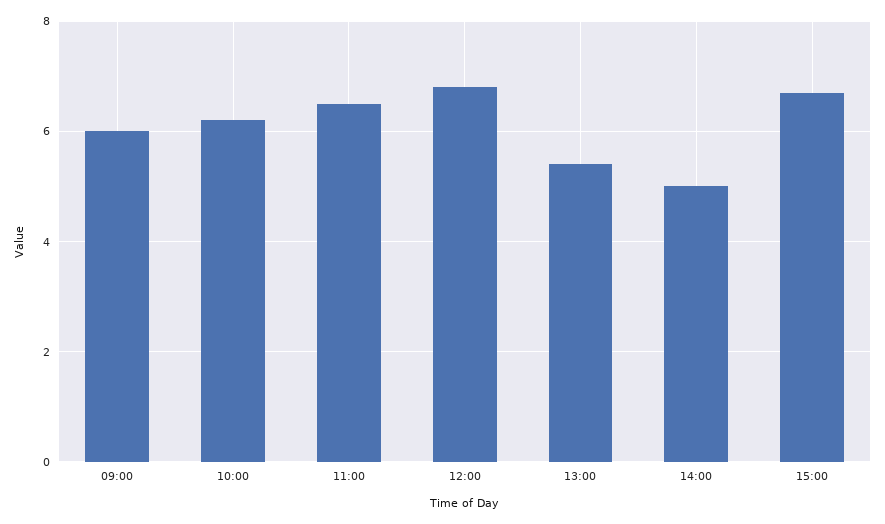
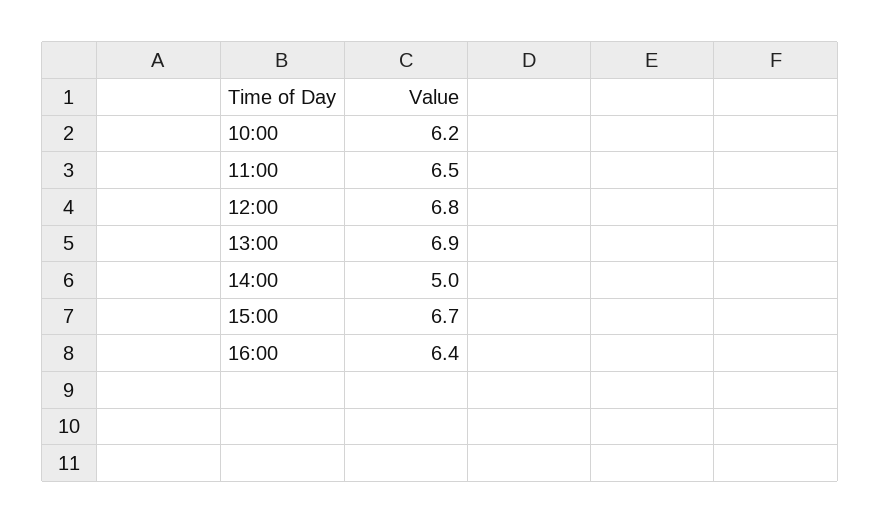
09:00: 6 -> none
13:00: 5.5 -> 6.9
16:00: none -> 6.4

